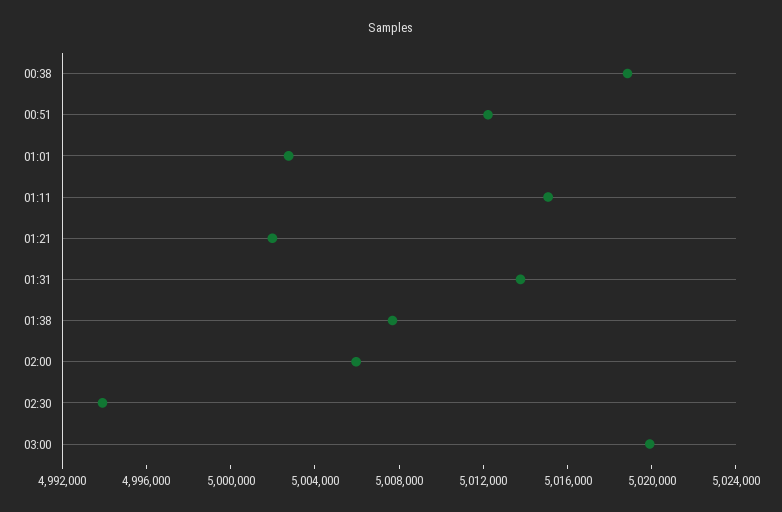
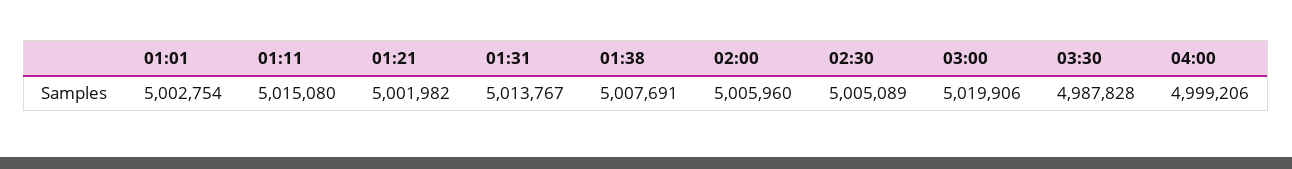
00:38: 5019000 -> none
00:51: 5012000 -> none
02:30: 4994000 -> 5005089
03:30: none -> 4987828
04:00: none -> 4999206

